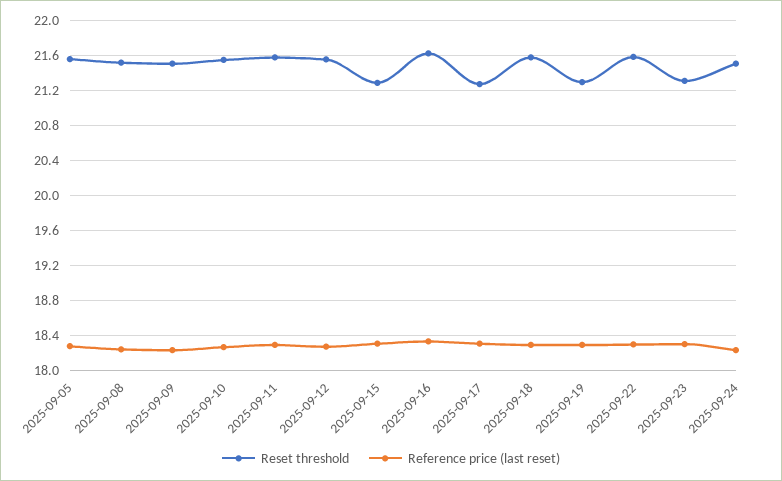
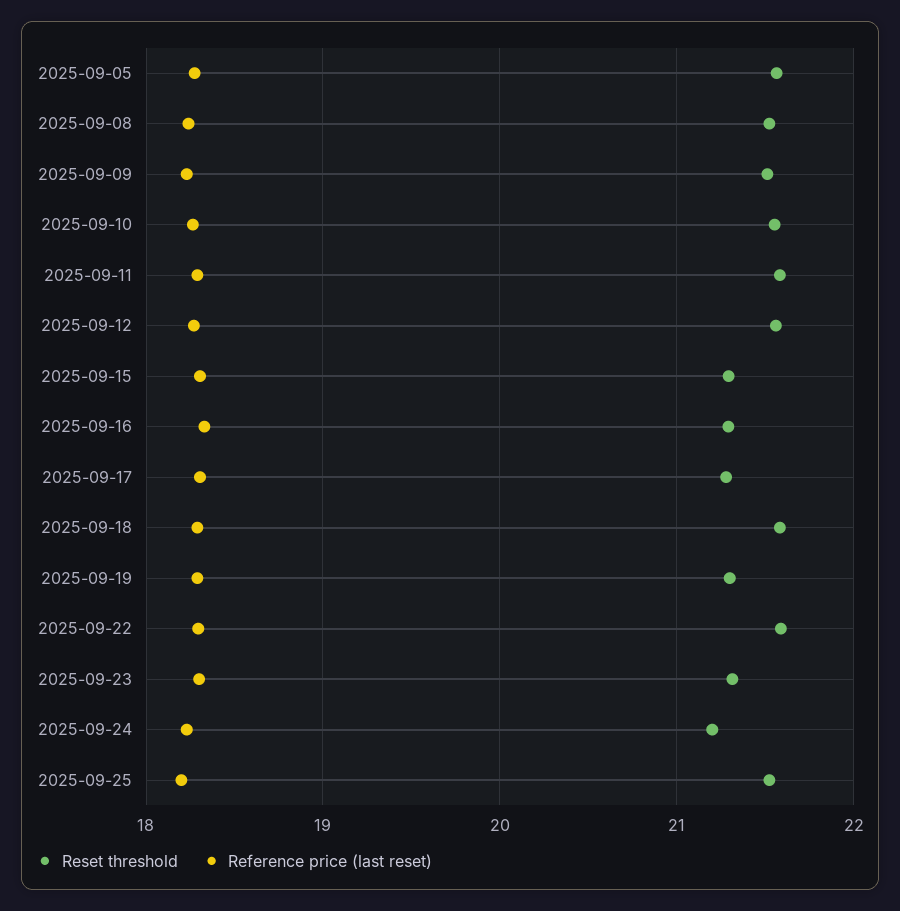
Reset threshold, 2025-09-16: 21.6 -> 21.3
Reset threshold, 2025-09-24: 21.5 -> 21.2
Reset threshold, 2025-09-25: none -> 21.5
Reference price (last reset), 2025-09-25: none -> 18.2

